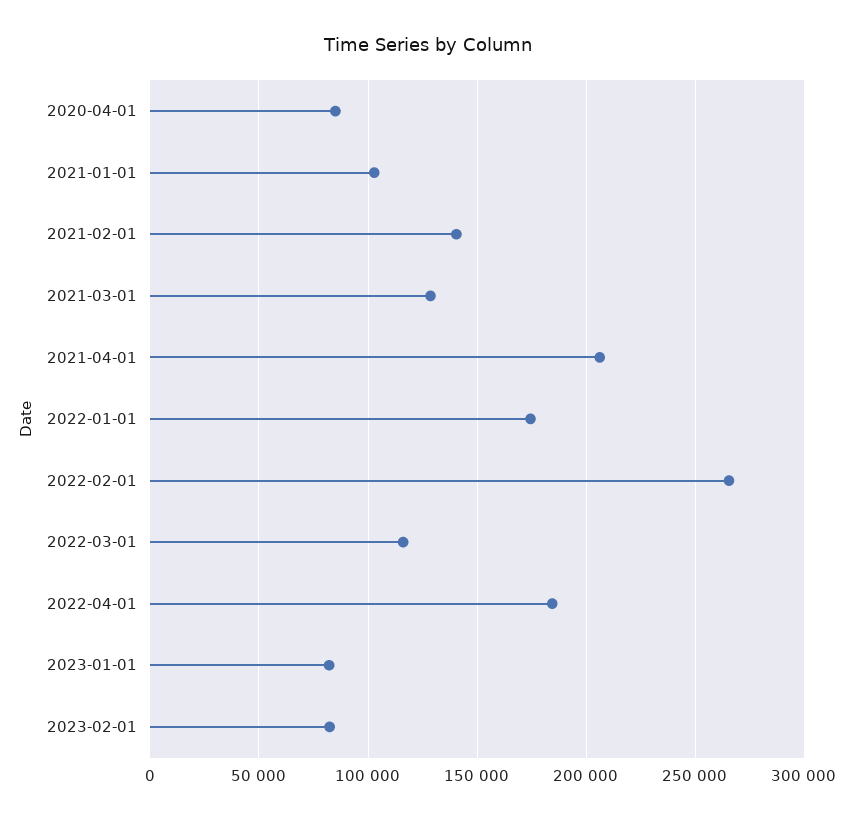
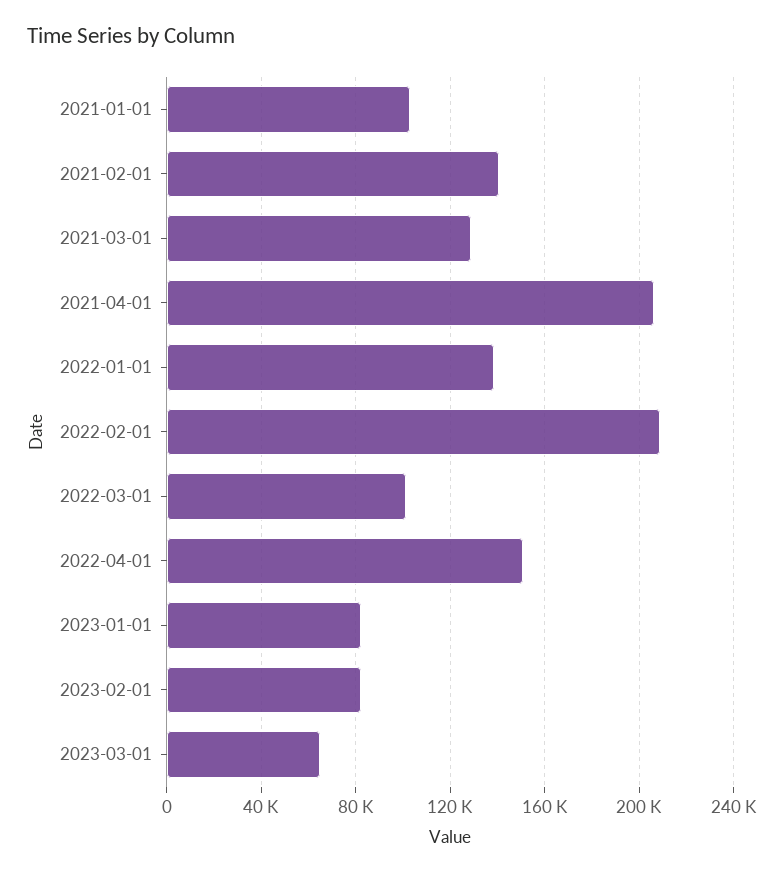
2020-04-01: 85000 -> none
2022-01-01: 175000 -> 140000
2022-02-01: 265000 -> 210000
2022-03-01: 115000 -> 100000
2022-04-01: 185000 -> 150000
2023-03-01: none -> 65000

